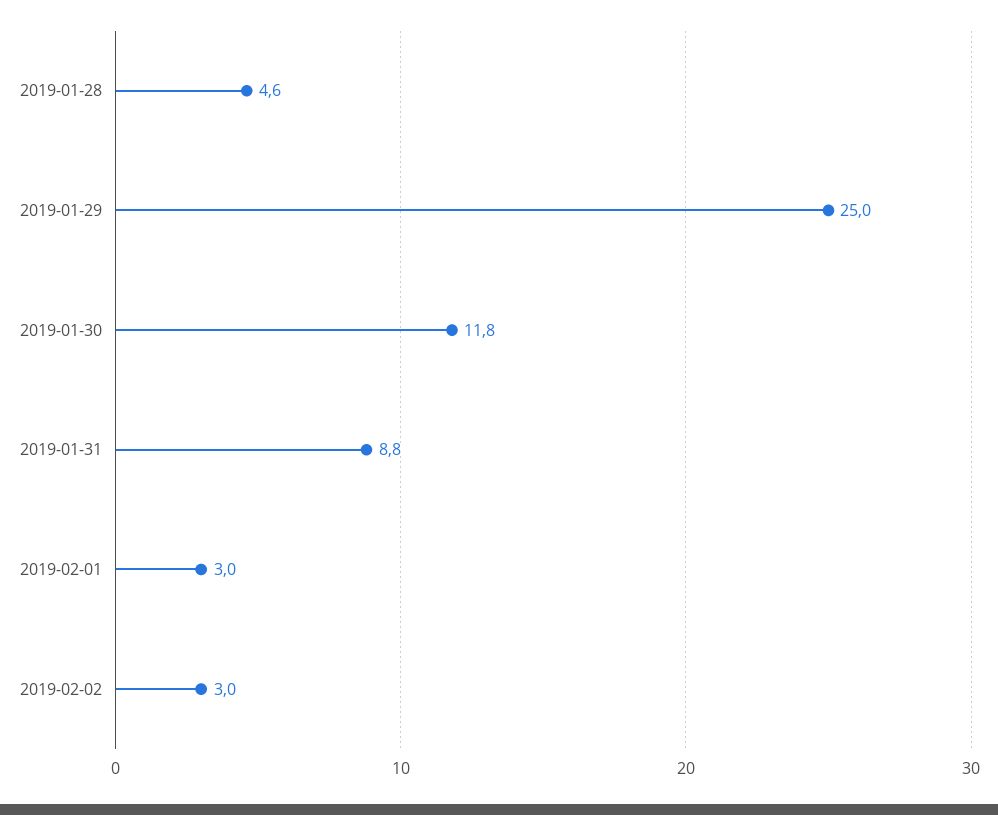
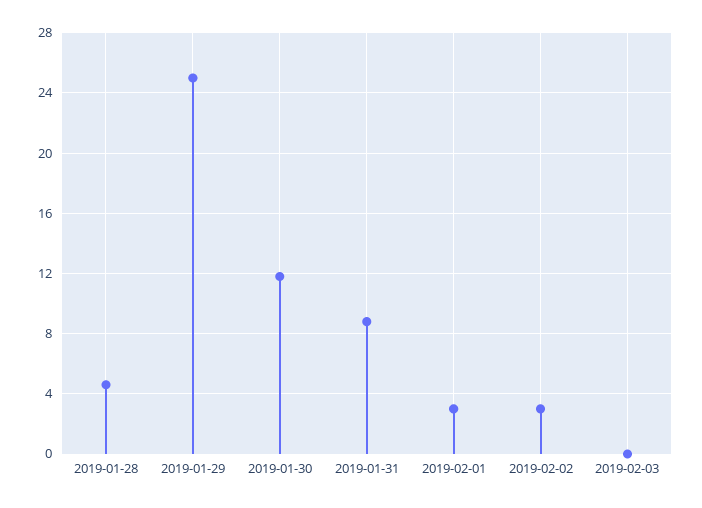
2019-02-03: none -> 0

